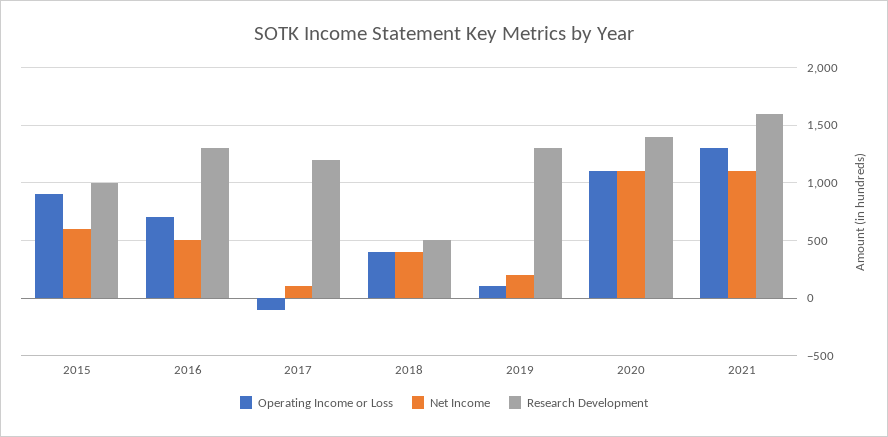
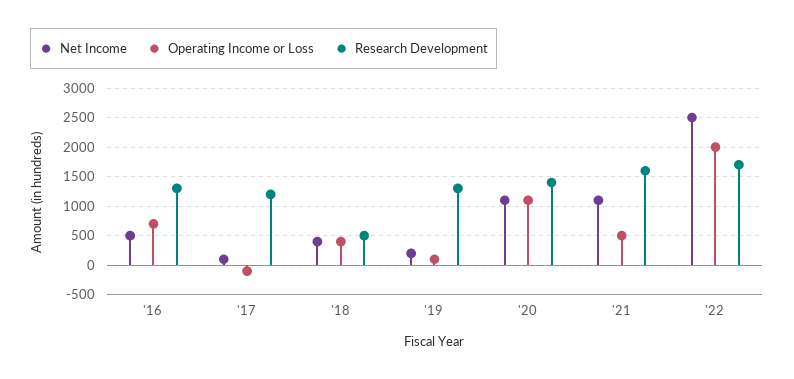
Operating Income or Loss, 2015: 900 -> none
Net Income, 2015: 600 -> none
Research Development, 2015: 1000 -> none
Operating Income or Loss, 2021: 1300 -> 500
Net Income, '22: none -> 2500
Operating Income or Loss, '22: none -> 2000
Research Development, '22: none -> 1750

